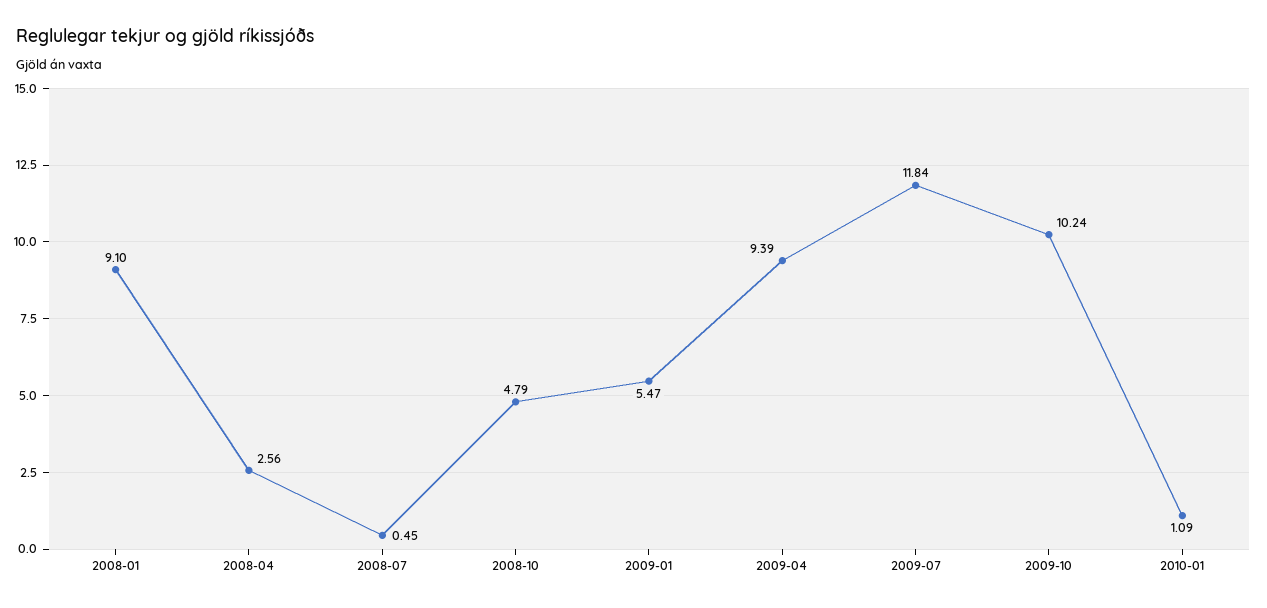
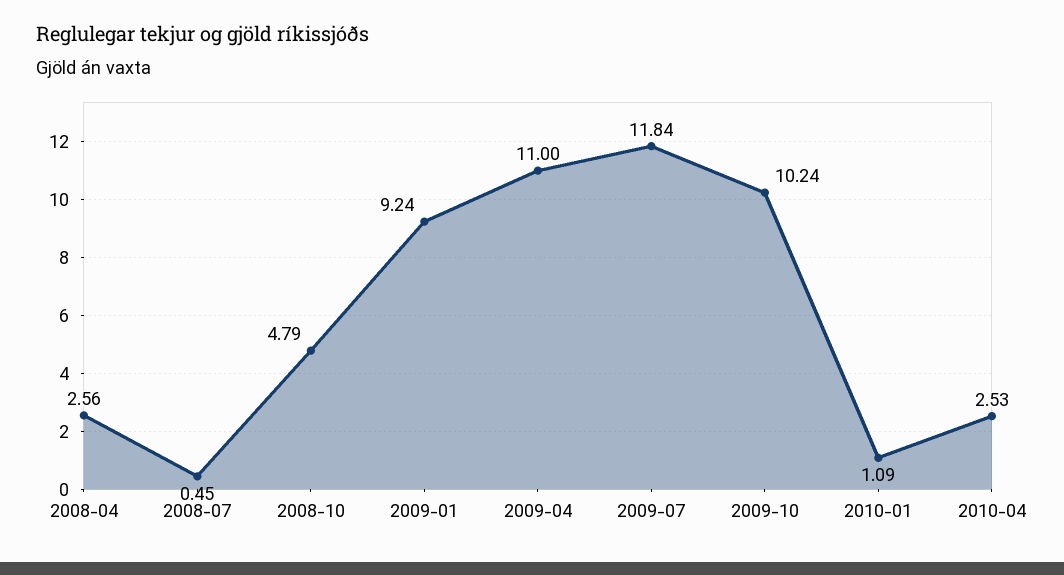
2008-01: 9.1 -> none
2009-01: 5.47 -> 9.24
2009-04: 9.39 -> 11
2010-04: none -> 2.53

